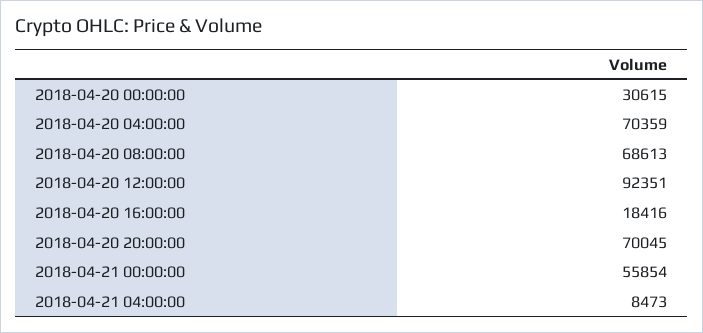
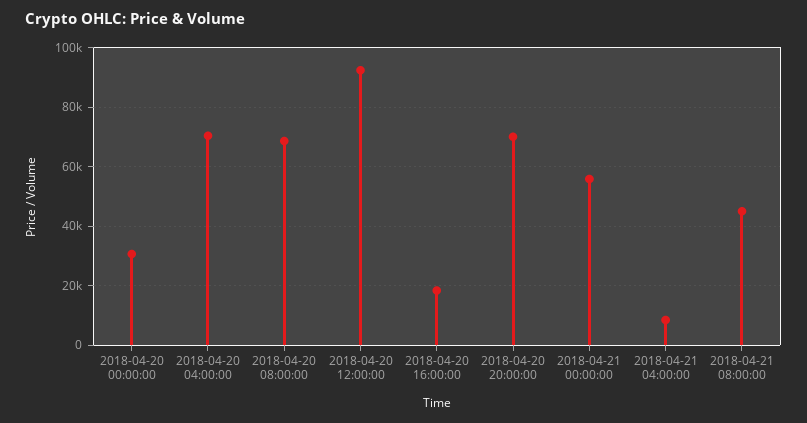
2018-04-21 08:00:00: none -> 45000

